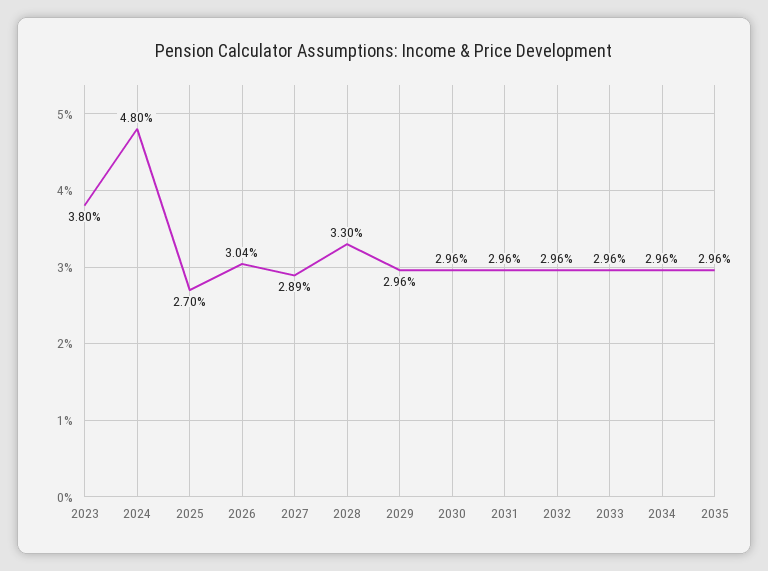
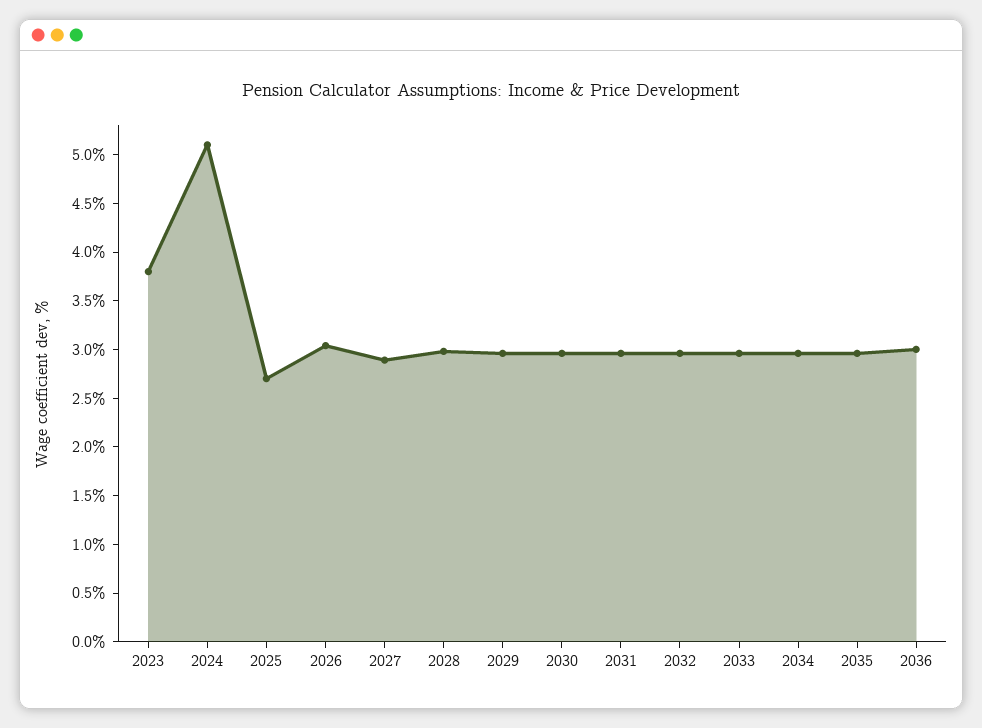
2024: 4.8 -> 5.1
2028: 3.3 -> 3
2036: none -> 3

